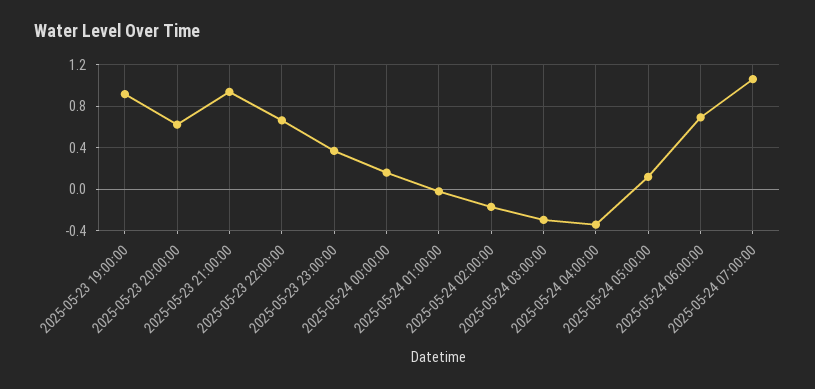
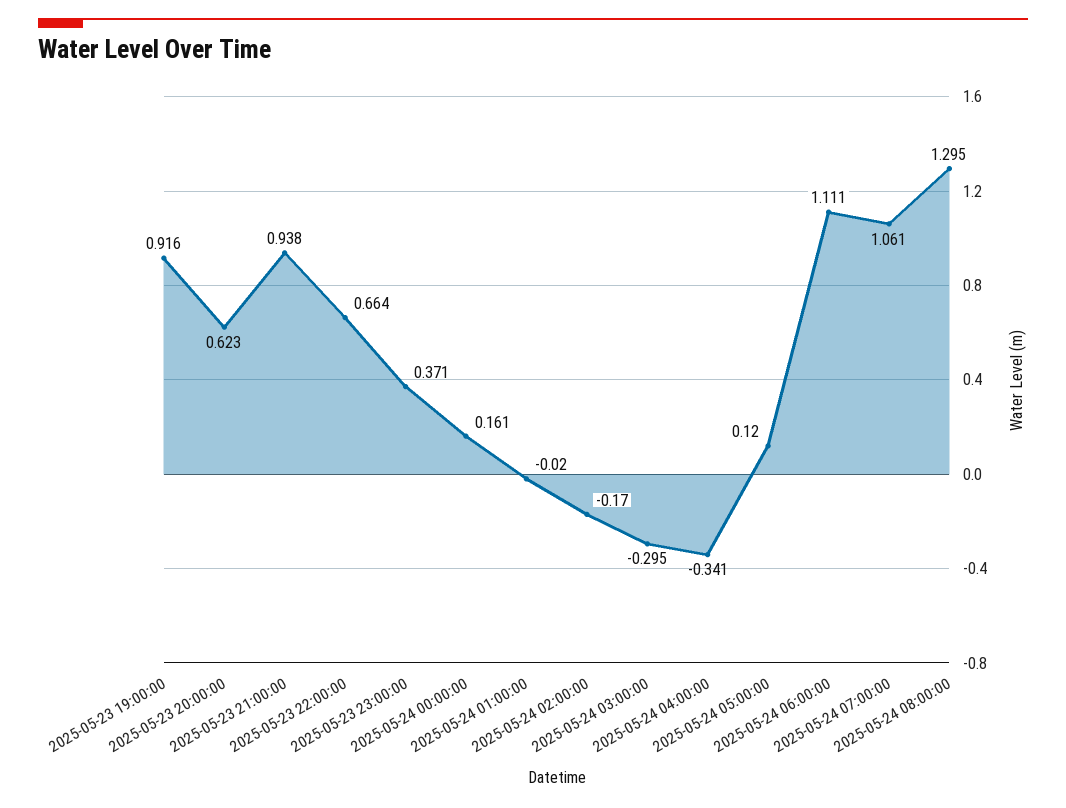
2025-05-24 06:00:00: 0.7 -> 1.111
2025-05-24 08:00:00: none -> 1.295

